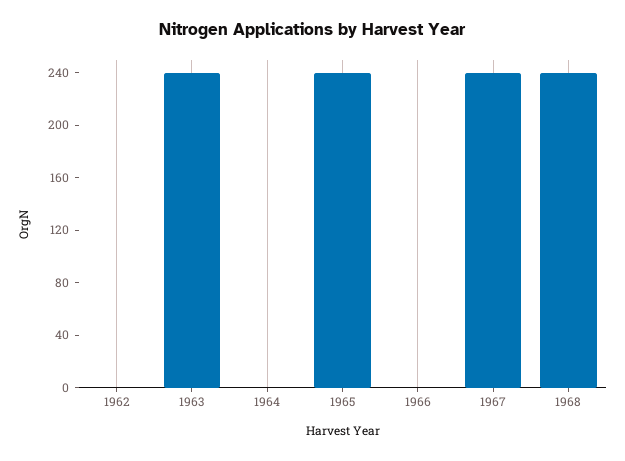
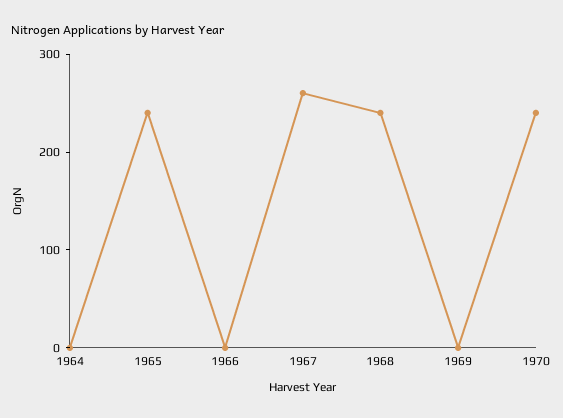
1962: 0 -> none
1963: 240 -> none
1967: 240 -> 260
1969: none -> 0
1970: none -> 240

